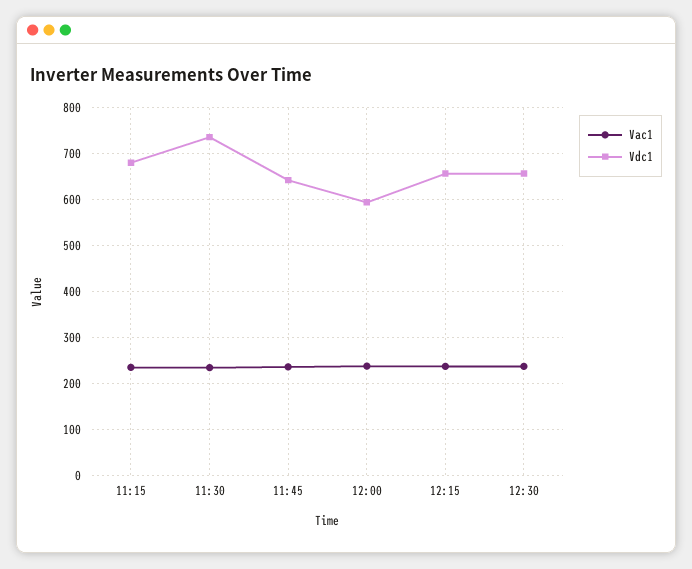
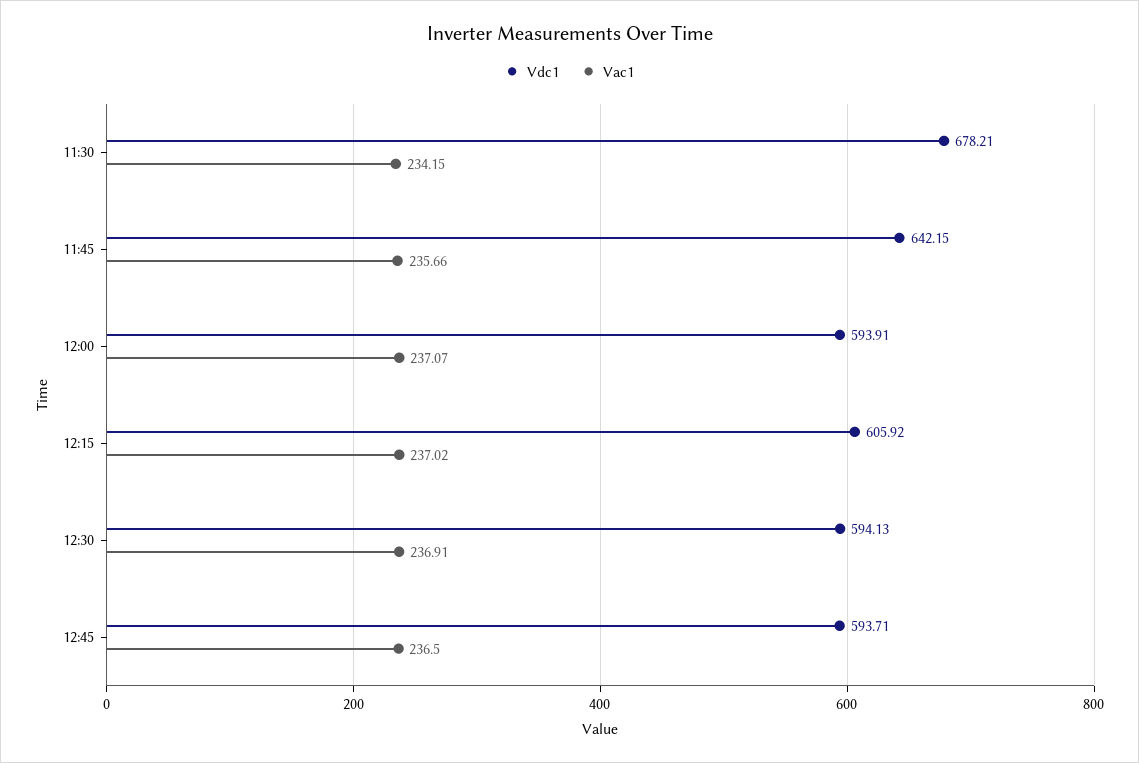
Vac1, 11:15: 240 -> none
Vdc1, 11:15: 680 -> none
Vdc1, 11:30: 740 -> 678.21
Vdc1, 12:15: 660 -> 605.92
Vdc1, 12:30: 660 -> 594.13
Vdc1, 12:45: none -> 593.71
Vac1, 12:45: none -> 236.5

